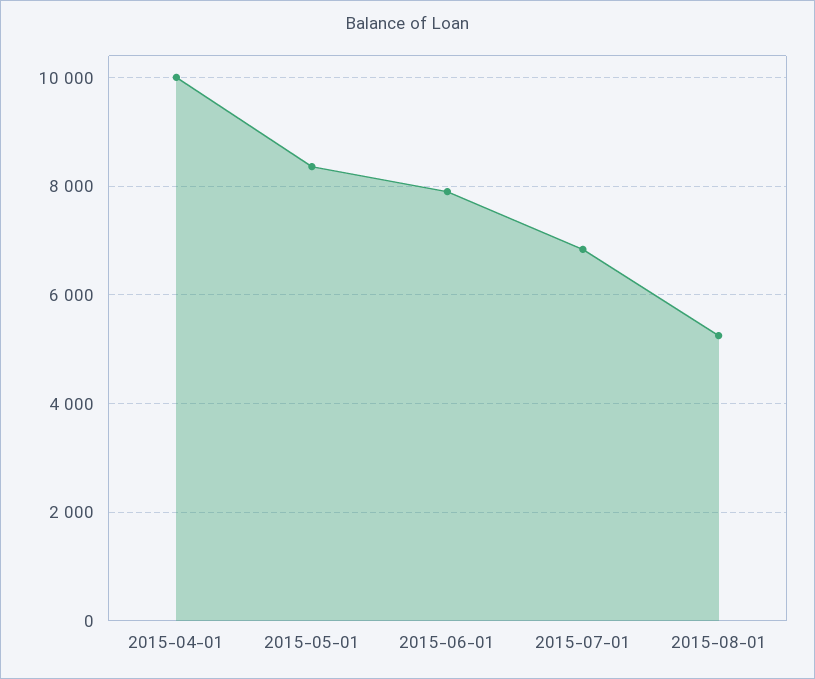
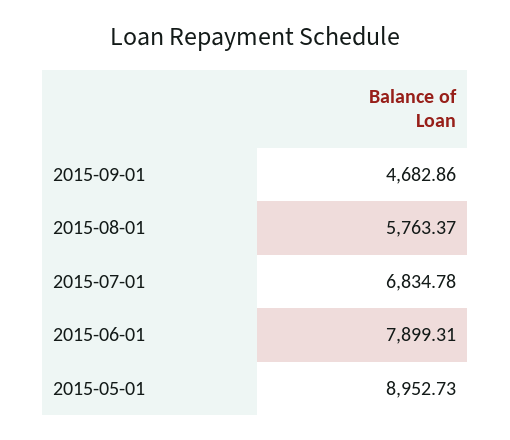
2015-04-01: 10000 -> none
2015-05-01: 8400 -> 8952.73
2015-08-01: 5200 -> 5763.37
2015-09-01: none -> 4682.86

